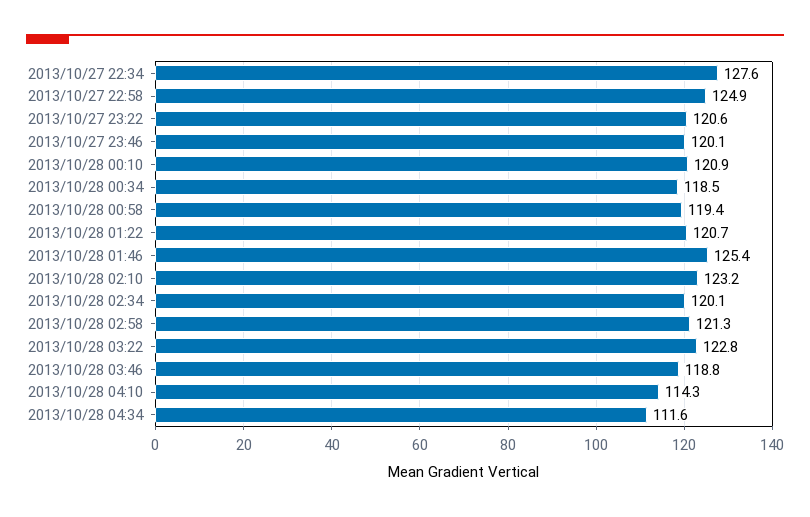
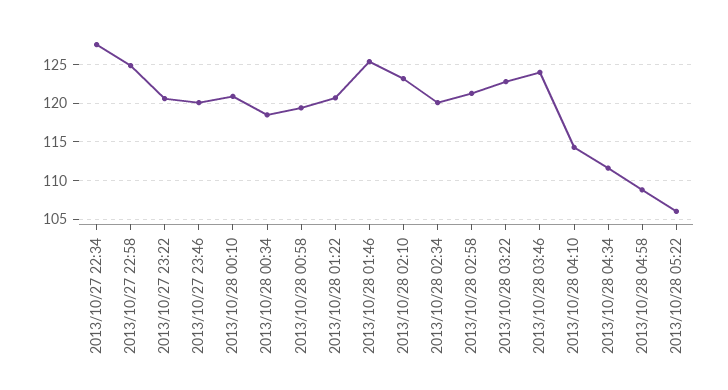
2013/10/28 03:46: 118.8 -> 124
2013/10/28 04:58: none -> 109
2013/10/28 05:22: none -> 106

